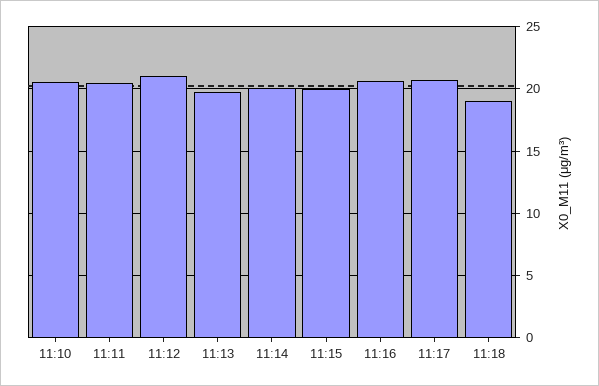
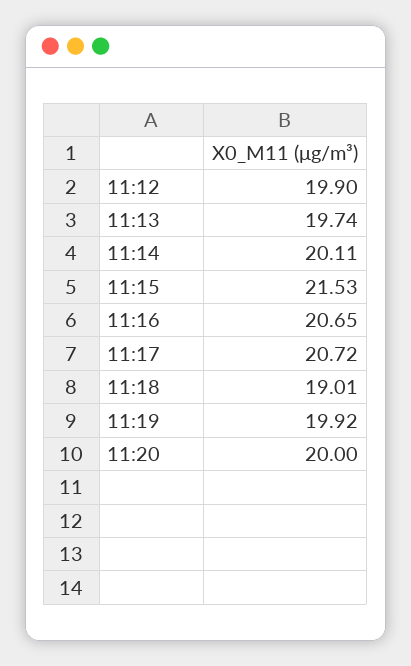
11:10: 20.5 -> none
11:11: 20.5 -> none
11:12: 21 -> 19.9
11:15: 20 -> 21.53
11:19: none -> 19.92
11:20: none -> 20

